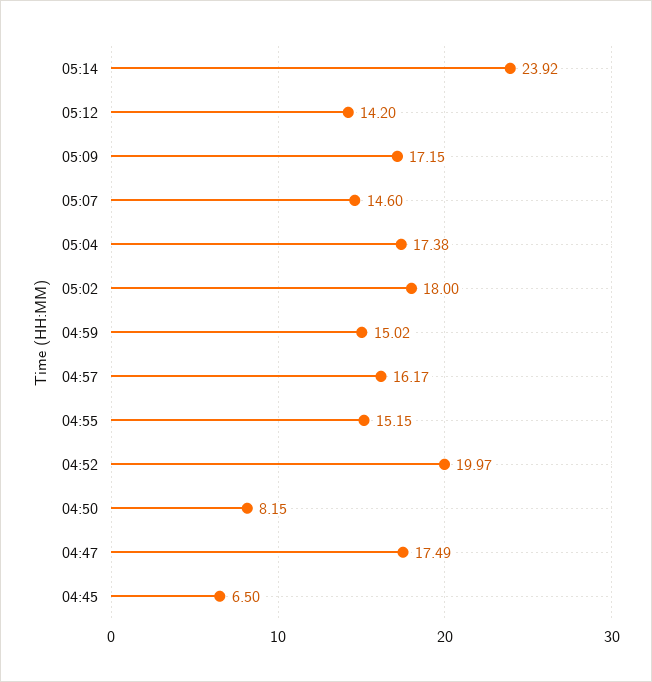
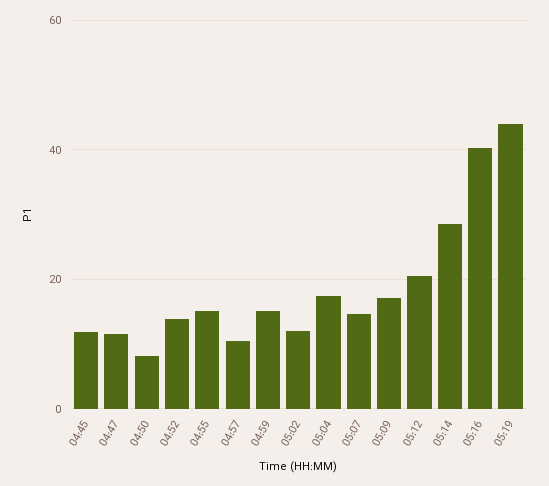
05:14: 23.92 -> 28
05:12: 14.2 -> 20
05:02: 18 -> 12
04:57: 16.17 -> 10
04:52: 19.97 -> 14
04:47: 17.49 -> 12
04:45: 6.5 -> 12
05:16: none -> 40
05:19: none -> 44

